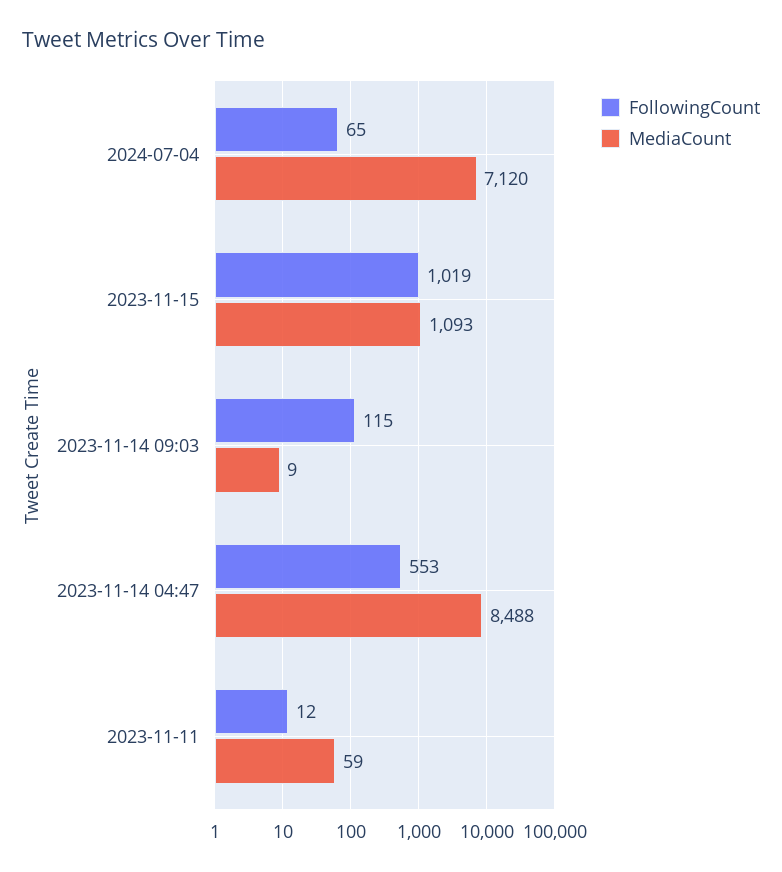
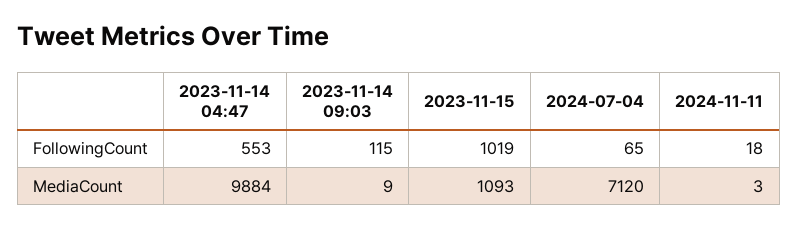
MediaCount, 2023-11-14 04:47: 8488 -> 9884
FollowingCount, 2023-11-11: 12 -> none
MediaCount, 2023-11-11: 59 -> none
FollowingCount, 2024-11-11: none -> 18
MediaCount, 2024-11-11: none -> 3

